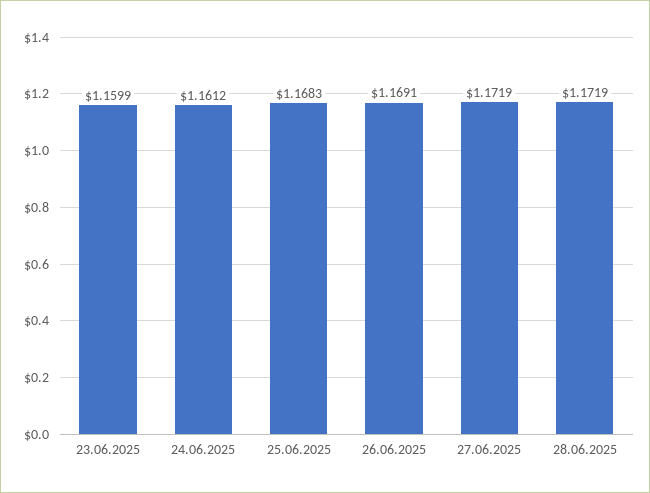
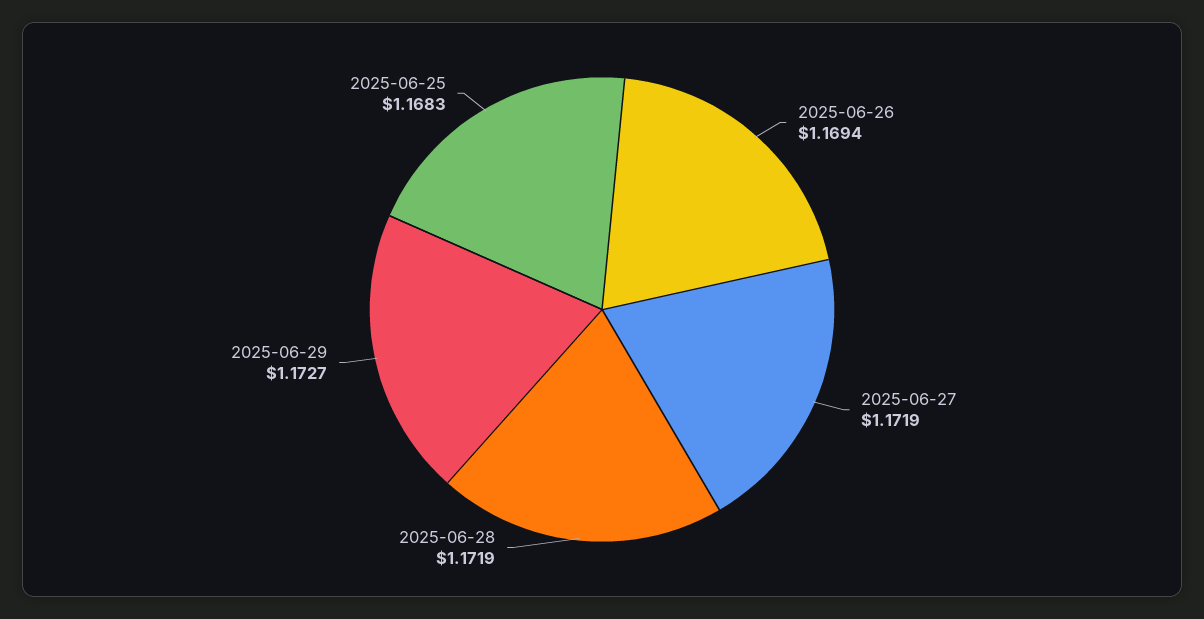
23.06.2025: 1.1599 -> none
24.06.2025: 1.1612 -> none
26.06.2025: 1.1691 -> 1.1694
2025-06-29: none -> 1.1727

